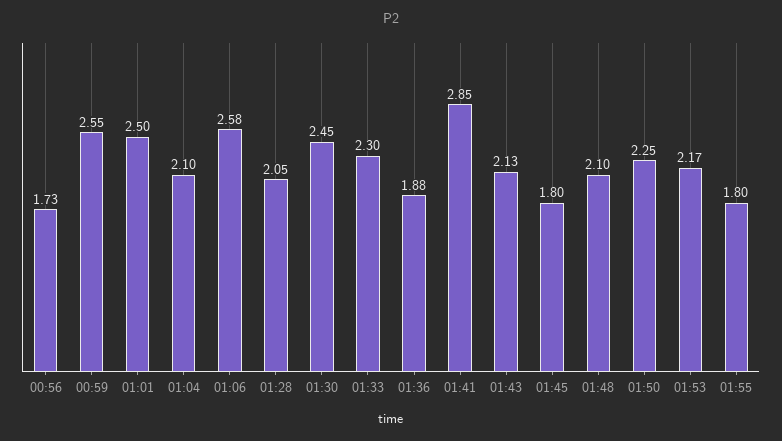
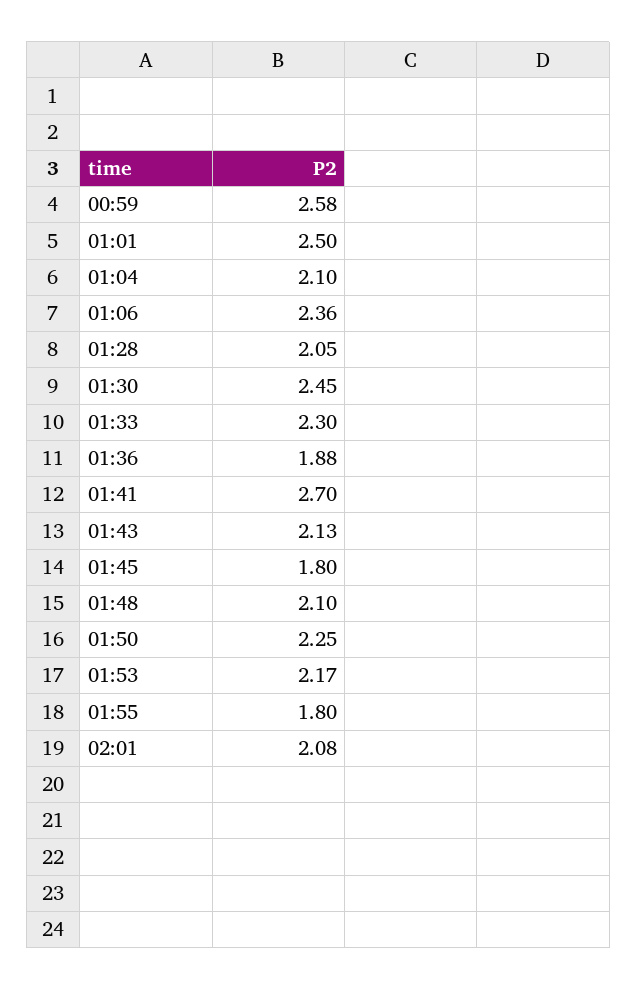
00:56: 1.73 -> none
00:59: 2.55 -> 2.58
01:06: 2.58 -> 2.36
01:41: 2.85 -> 2.7
02:01: none -> 2.08

